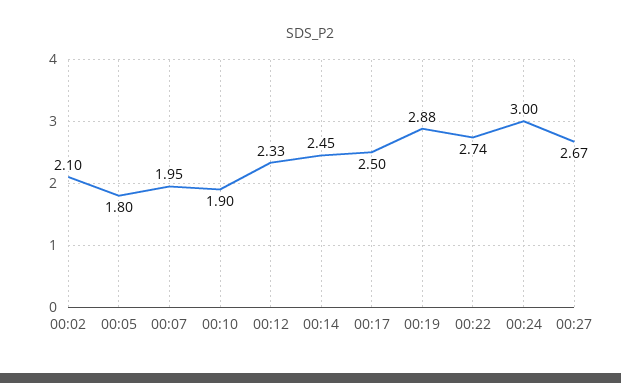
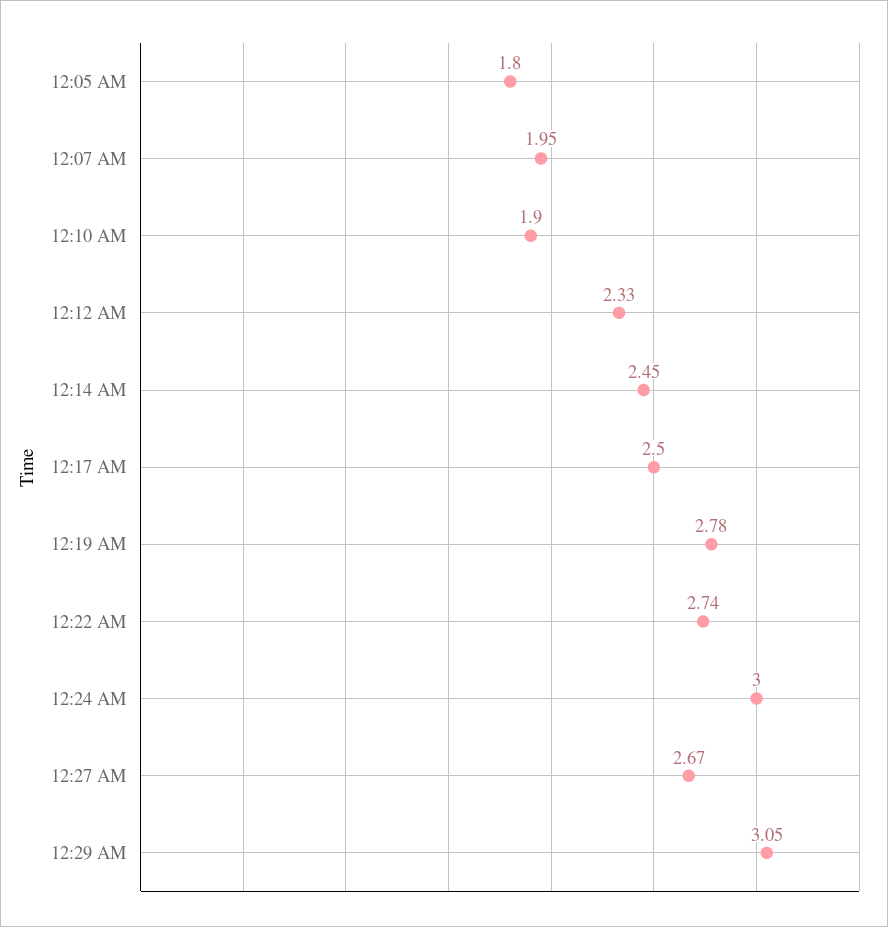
00:02: 2.1 -> none
00:19: 2.88 -> 2.78
12:29 AM: none -> 3.05

